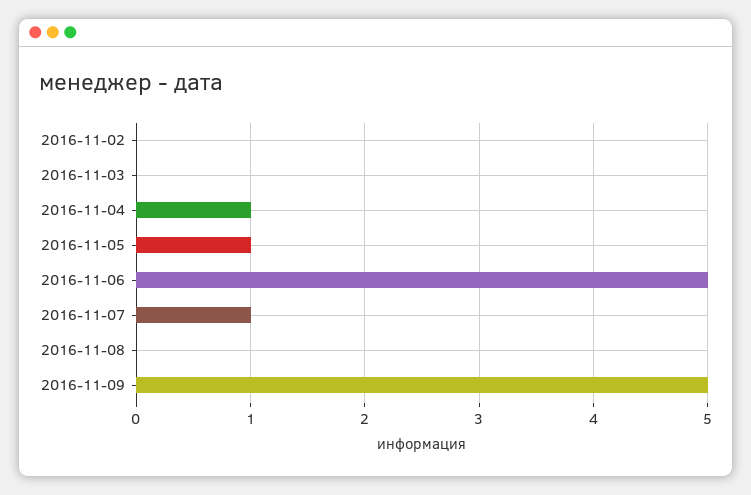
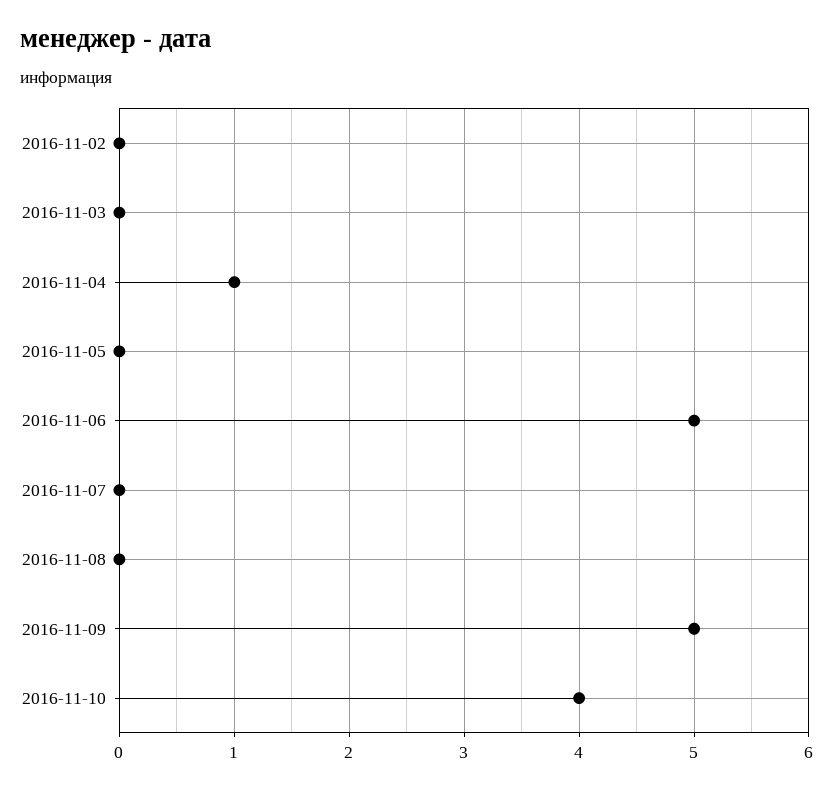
2016-11-05: 1 -> 0
2016-11-07: 1 -> 0
2016-11-10: none -> 4

